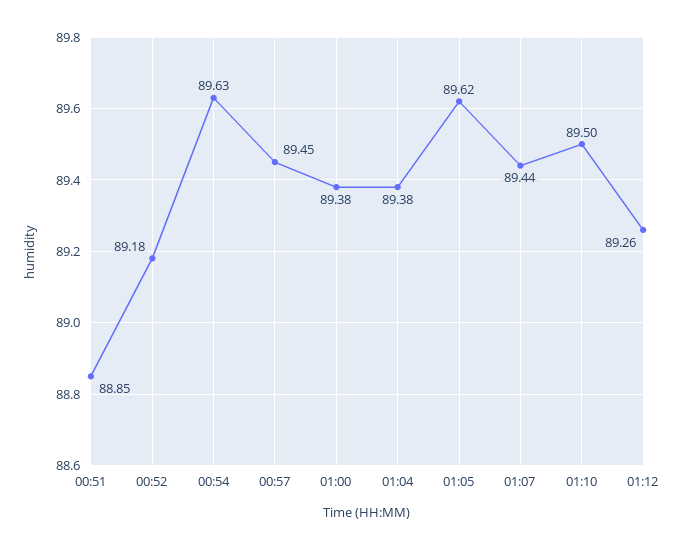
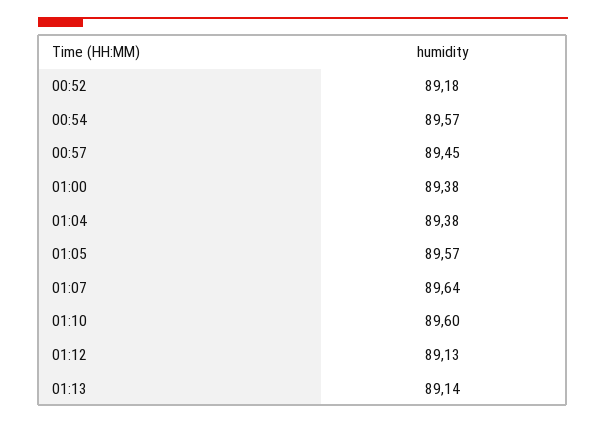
00:51: 88.85 -> none
00:54: 89.63 -> 89.57
01:05: 89.62 -> 89.57
01:07: 89.44 -> 89.64
01:10: 89.5 -> 89.6
01:12: 89.26 -> 89.13
01:13: none -> 89.14

